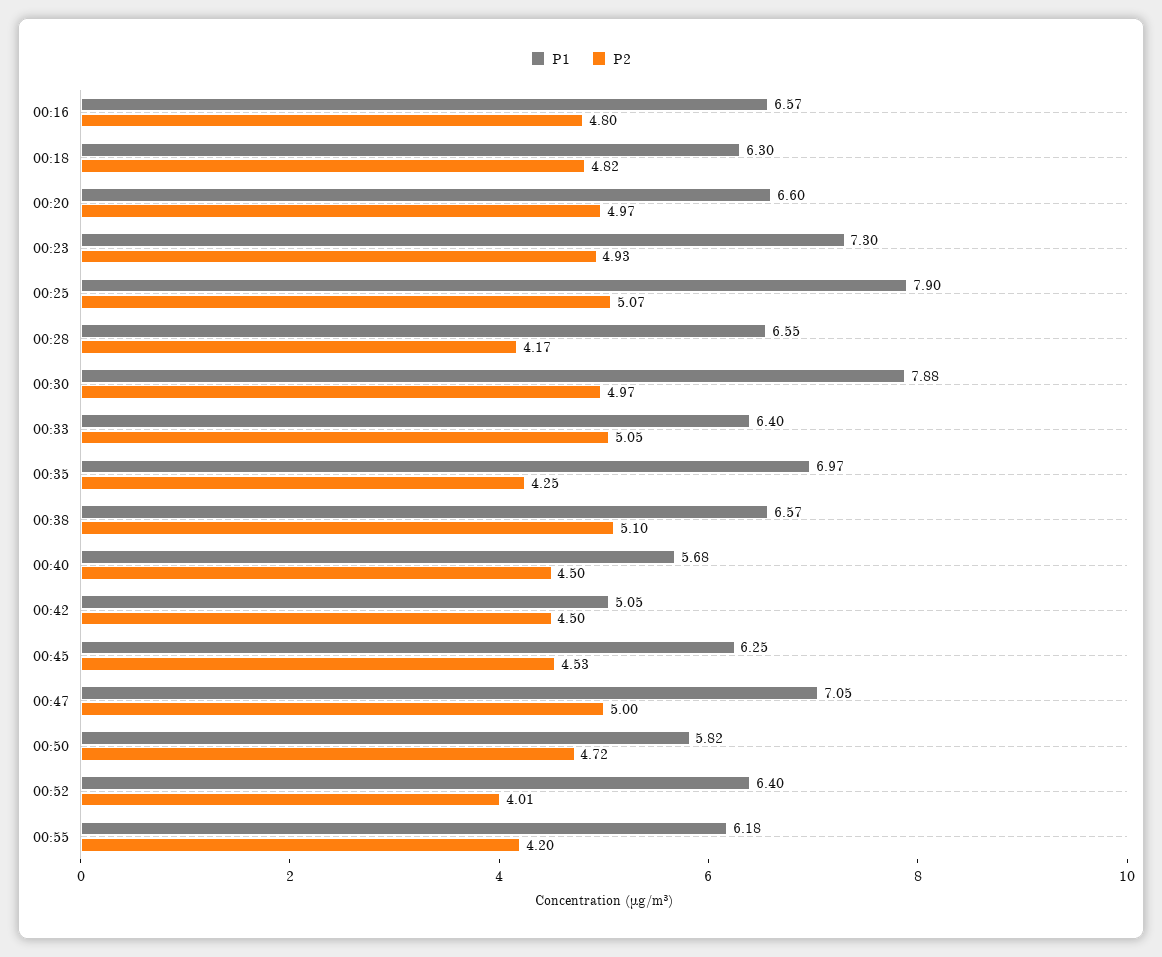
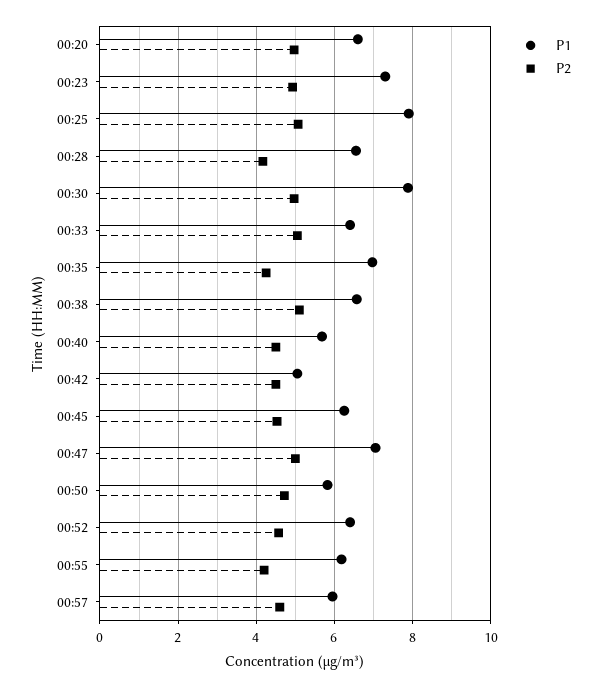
P1, 00:16: 6.57 -> none
P2, 00:16: 4.8 -> none
P1, 00:18: 6.3 -> none
P2, 00:18: 4.82 -> none
P2, 00:52: 4.01 -> 4.6
P1, 00:57: none -> 6
P2, 00:57: none -> 4.6

